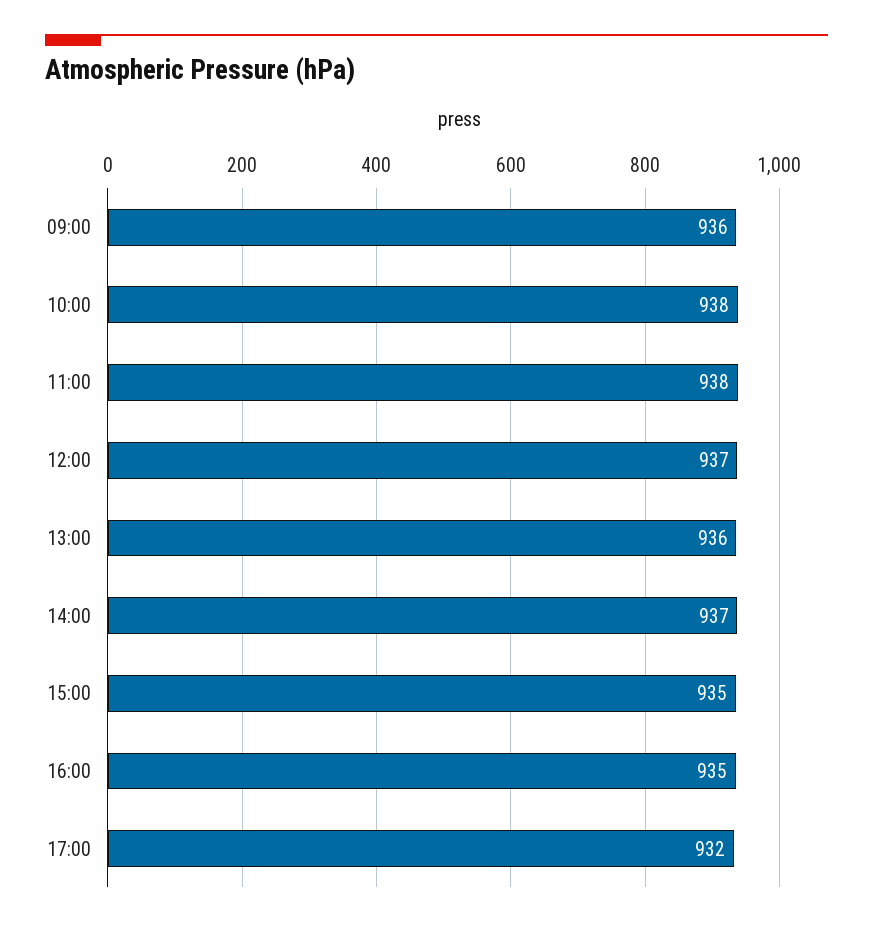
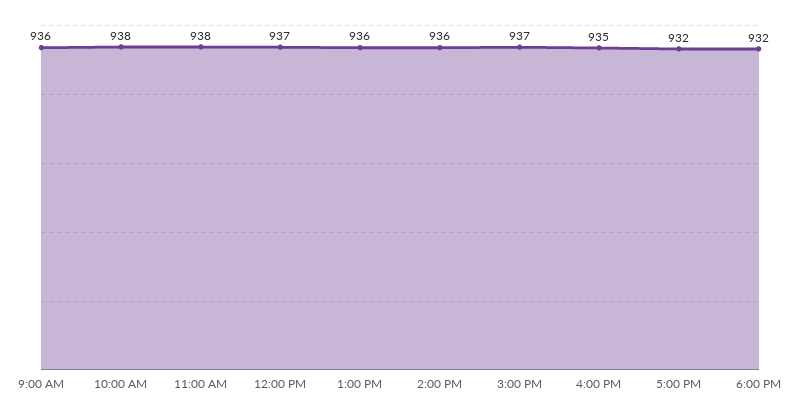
14:00: 937 -> 936
15:00: 935 -> 937
6:00 PM: none -> 932

